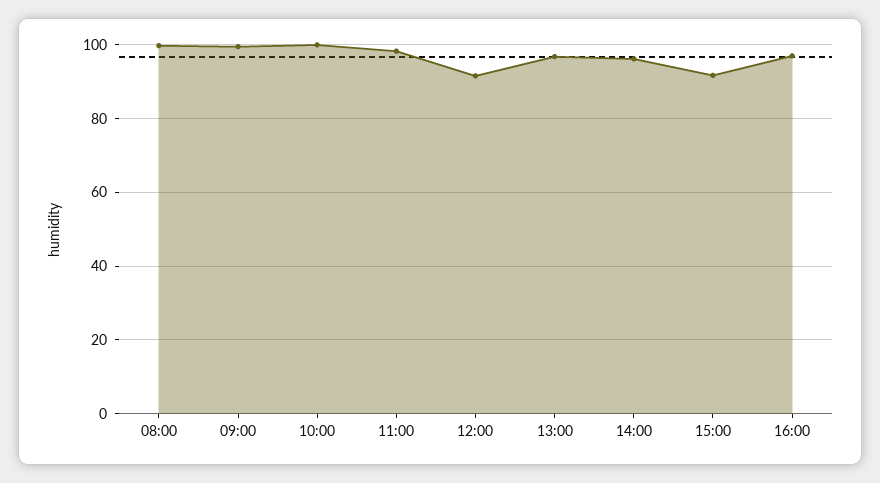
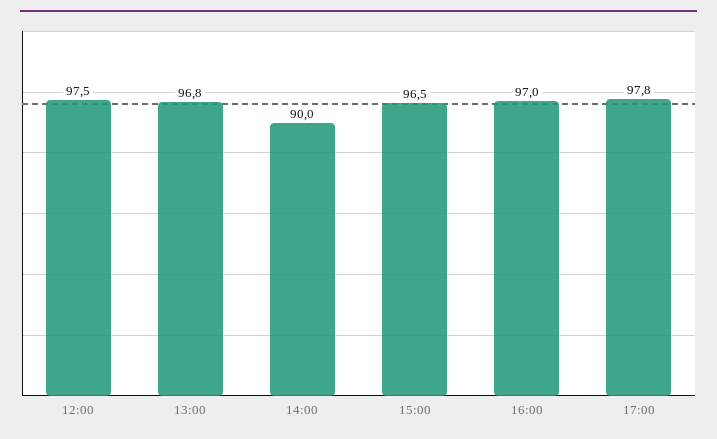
08:00: 100 -> none
09:00: 100 -> none
10:00: 100 -> none
11:00: 98 -> none
12:00: 92 -> 97.5
14:00: 96 -> 90
15:00: 92 -> 96.5
17:00: none -> 97.8

